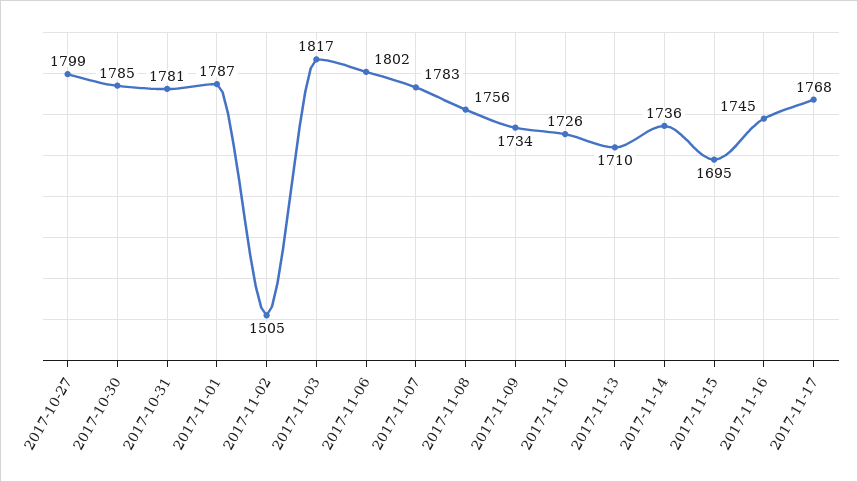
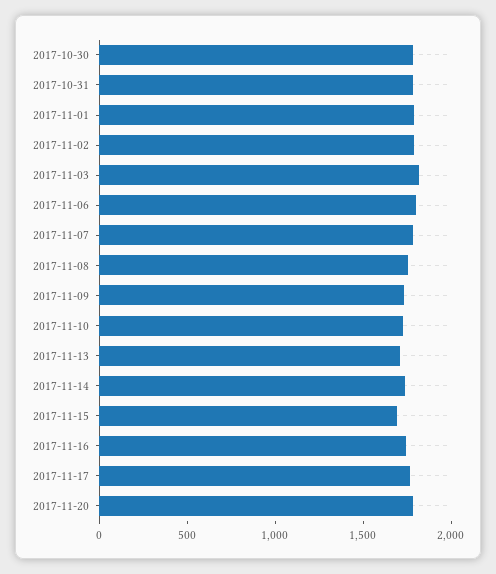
2017-10-27: 1799 -> none
2017-11-02: 1505 -> 1800
2017-11-20: none -> 1800

